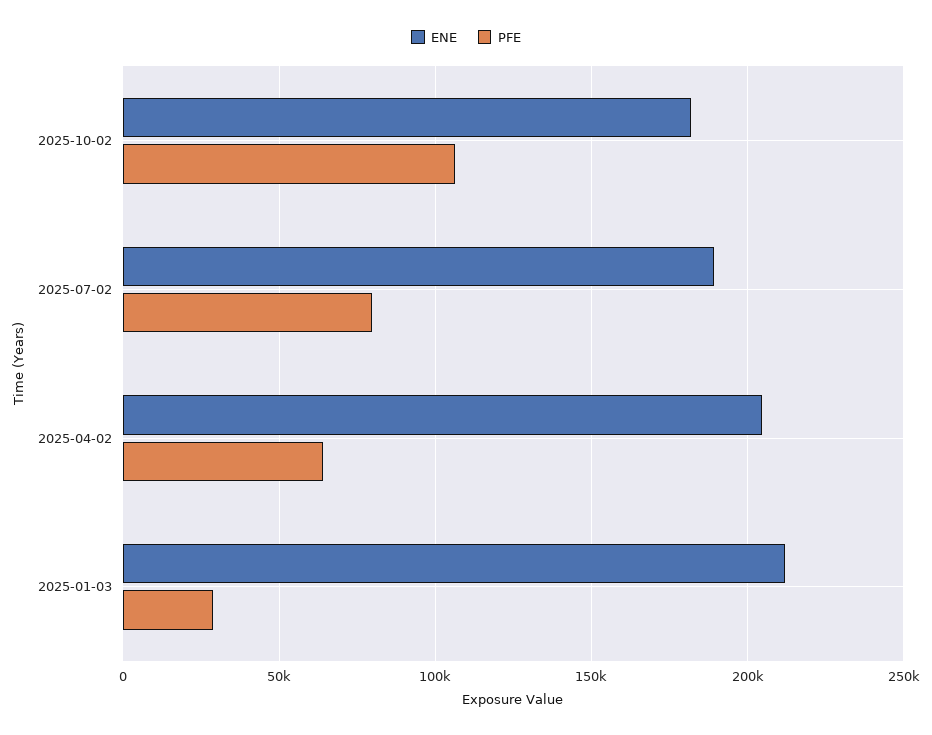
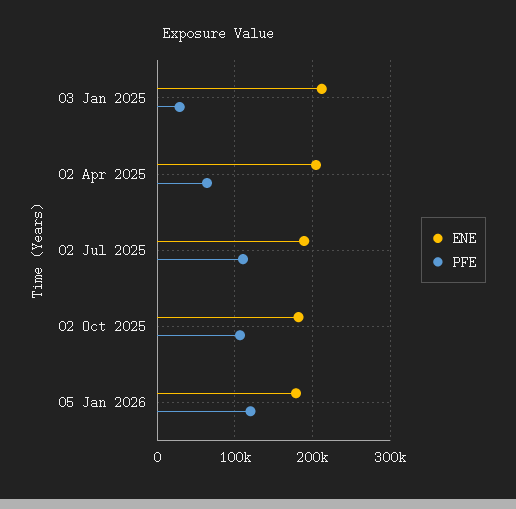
PFE, 2025-07-02: 80000 -> 110000
ENE, 05 Jan 2026: none -> 180000
PFE, 05 Jan 2026: none -> 120000

